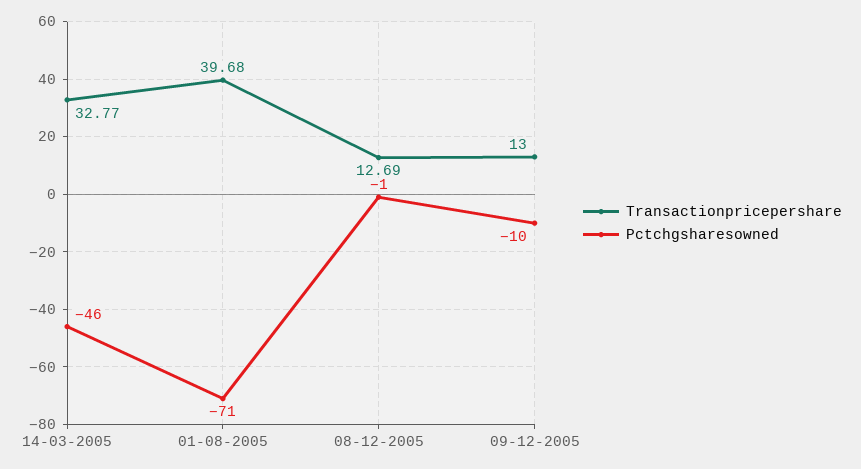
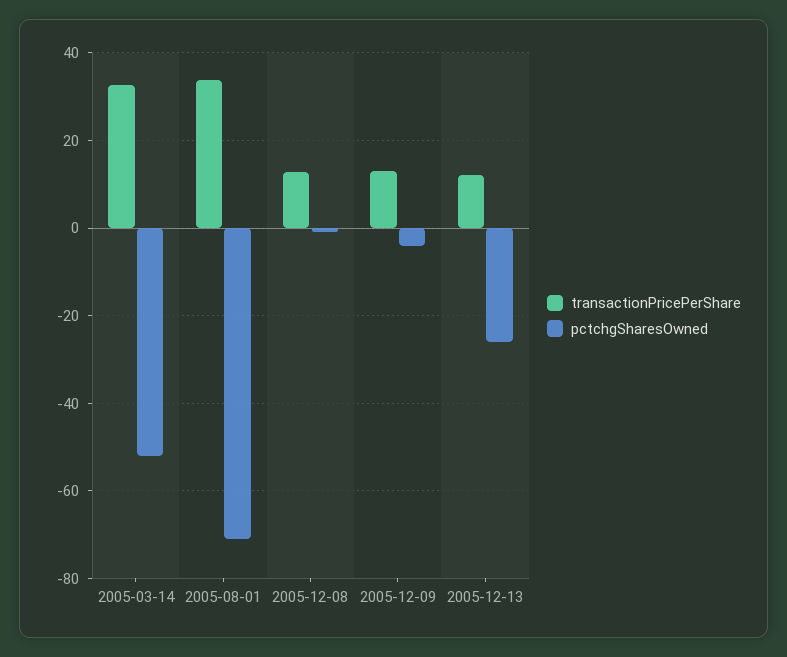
Pctchgsharesowned, 14-03-2005: -46 -> -52
Transactionpricepershare, 01-08-2005: 39.68 -> 34
Pctchgsharesowned, 09-12-2005: -10 -> -4
Transactionpricepershare, 2005-12-13: none -> 12
Pctchgsharesowned, 2005-12-13: none -> -26

